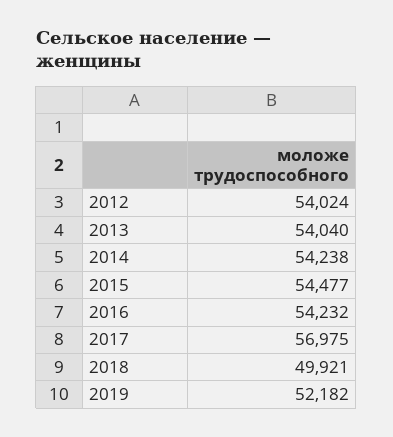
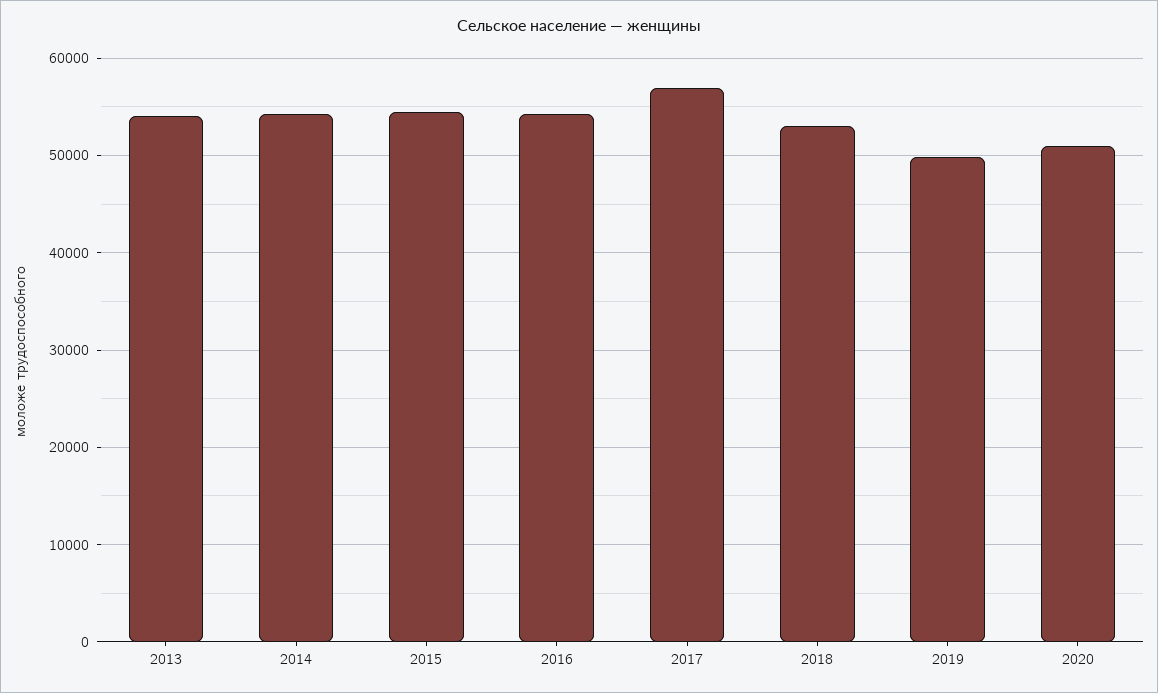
2012: 54024 -> none
2018: 49921 -> 53000
2019: 52182 -> 50000
2020: none -> 51000

